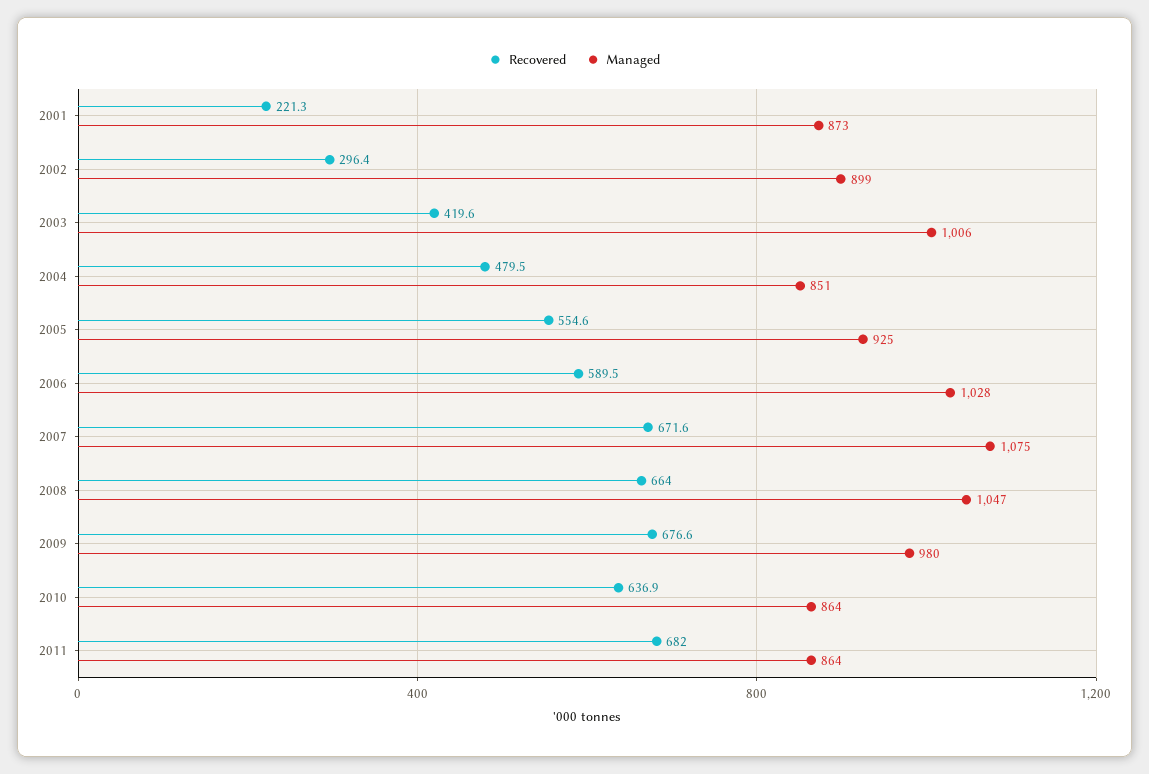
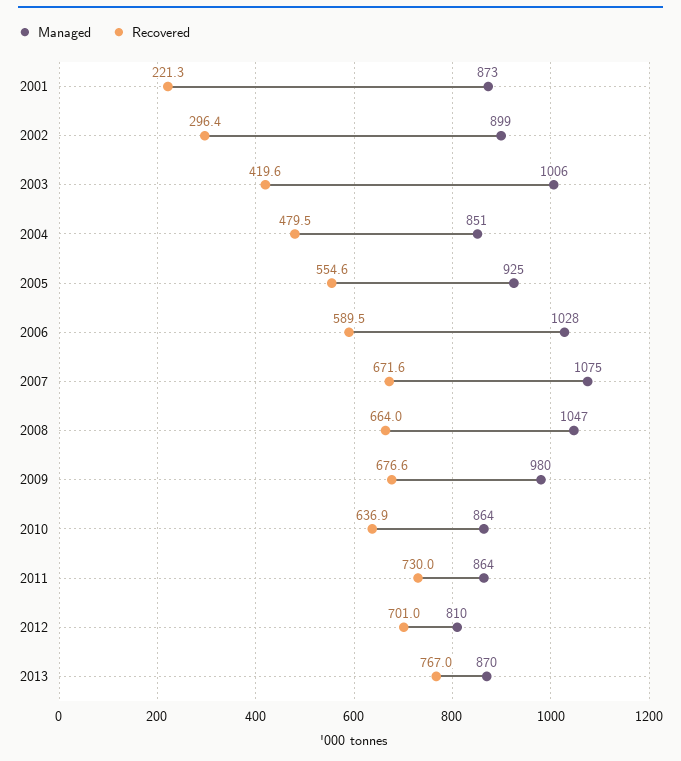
Recovered, 2011: 682 -> 730
Managed, 2012: none -> 810
Recovered, 2012: none -> 701
Managed, 2013: none -> 870
Recovered, 2013: none -> 767

